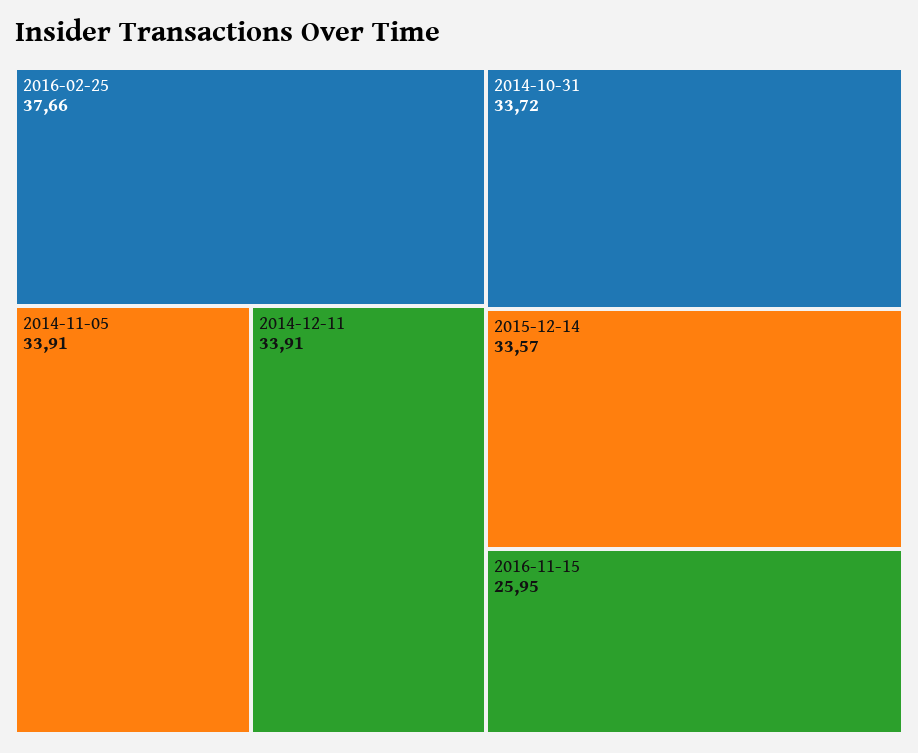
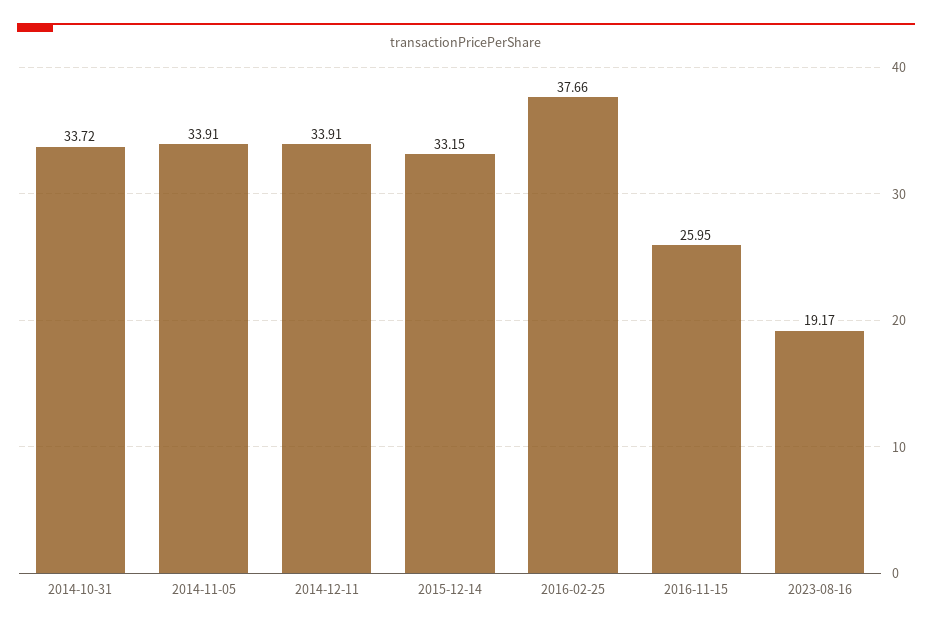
2015-12-14: 33.57 -> 33.15
2023-08-16: none -> 19.17

